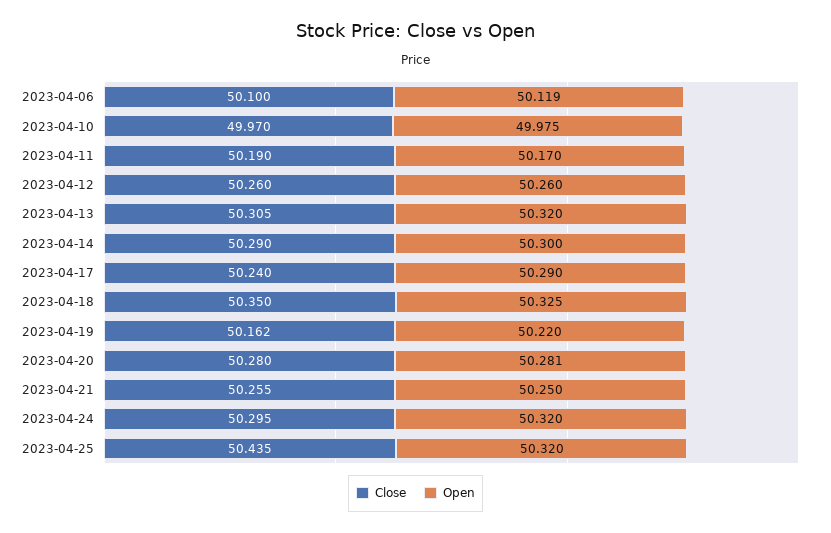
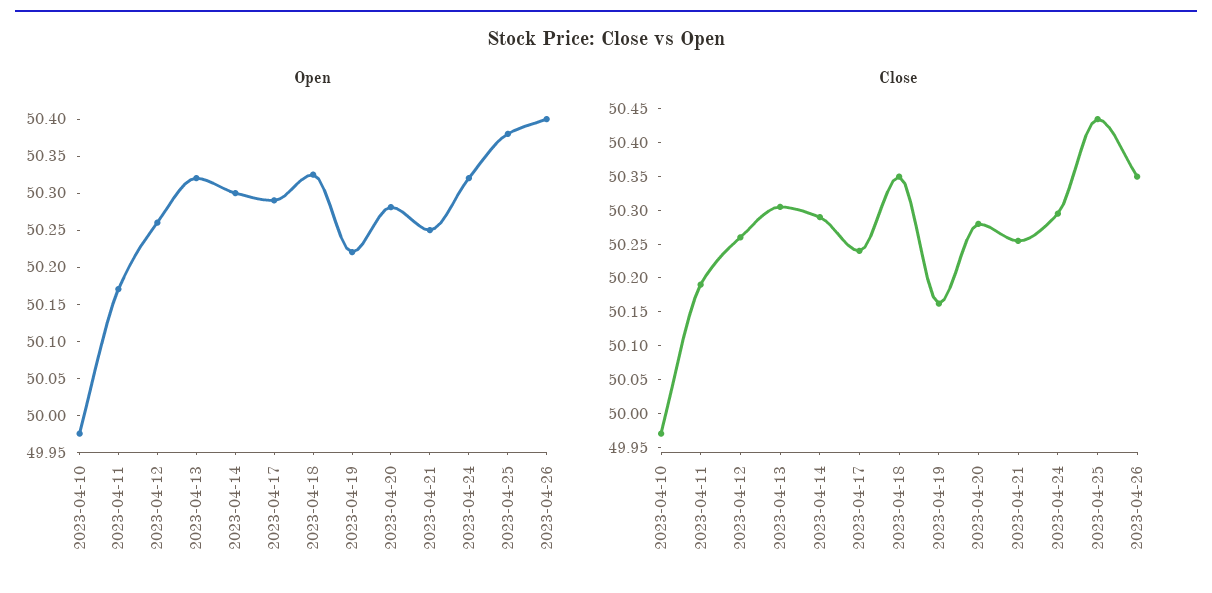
Close, 2023-04-06: 50.1 -> none
Open, 2023-04-06: 50.119 -> none
Open, 2023-04-25: 50.32 -> 50.375
Open, 2023-04-26: none -> 50.4
Close, 2023-04-26: none -> 50.35

